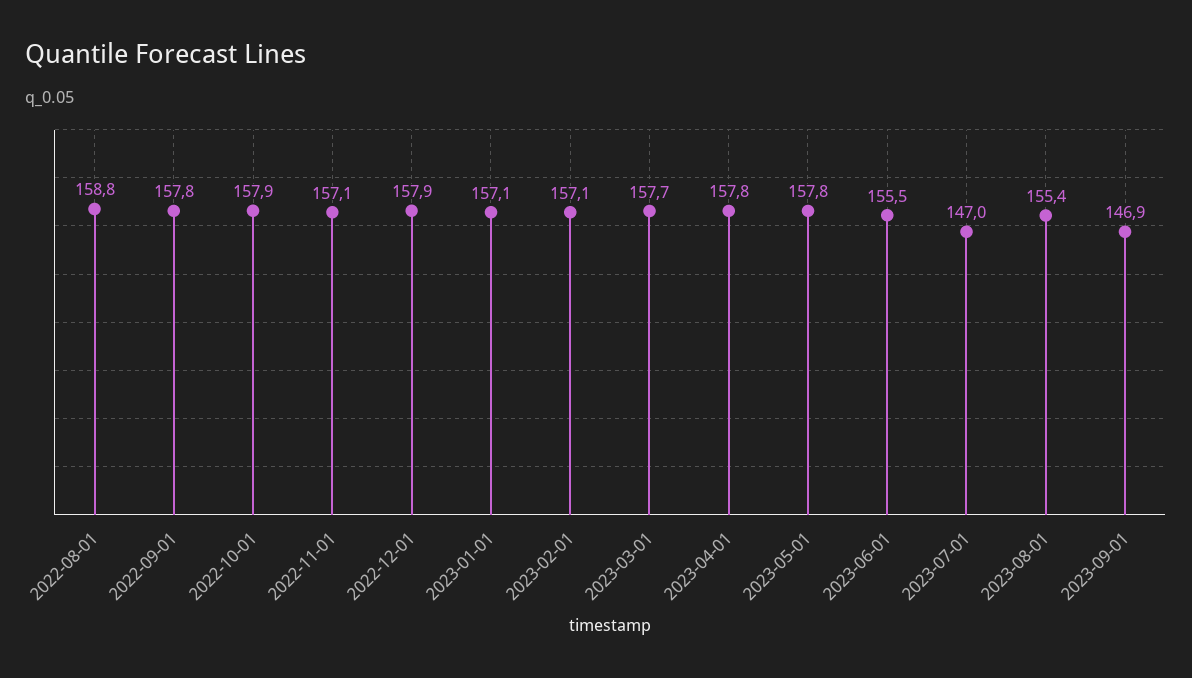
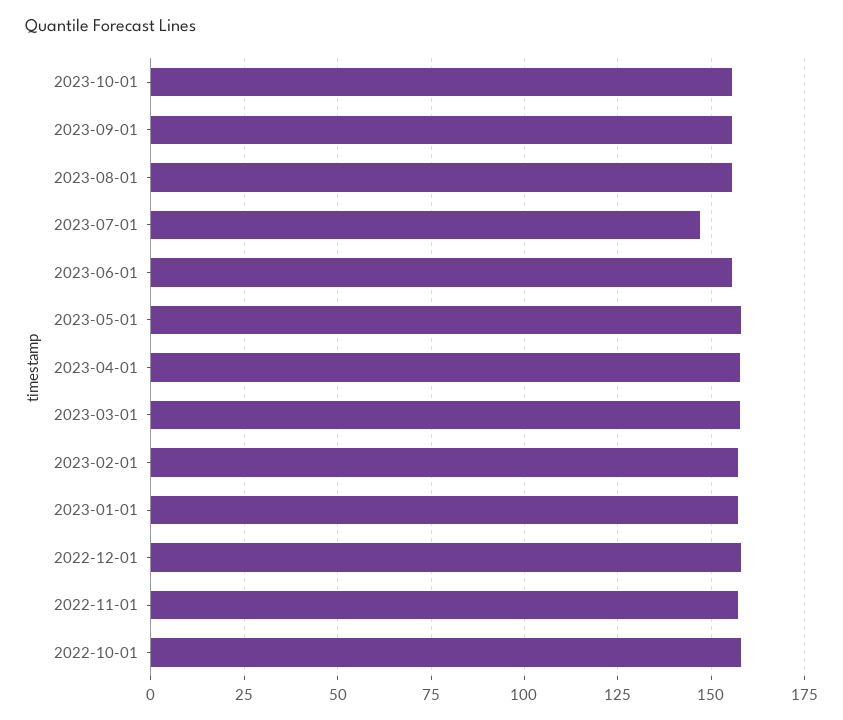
2022-08-01: 158.8 -> none
2022-09-01: 157.8 -> none
2023-09-01: 146.9 -> 155
2023-10-01: none -> 155

